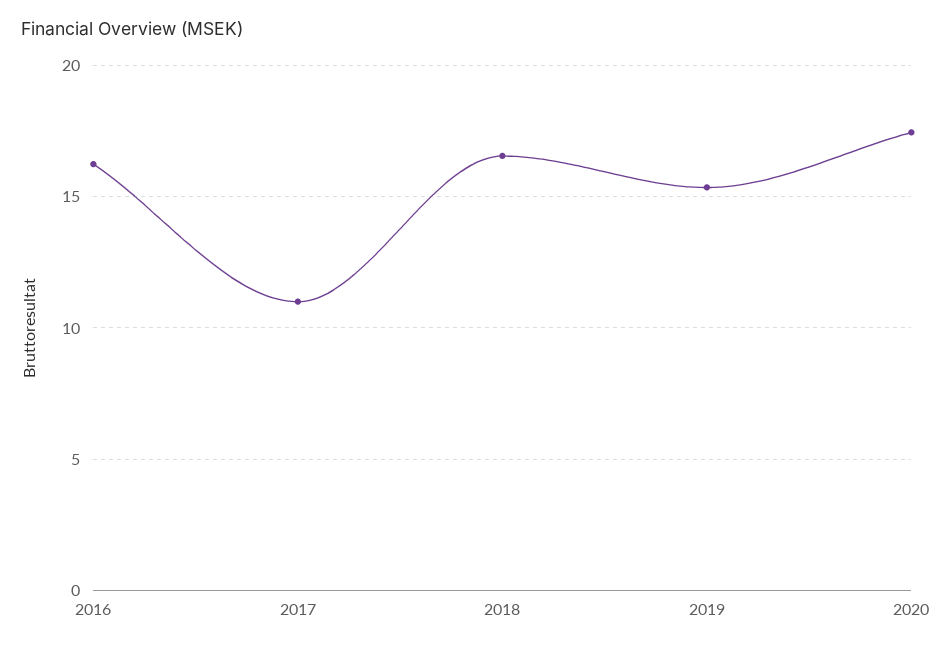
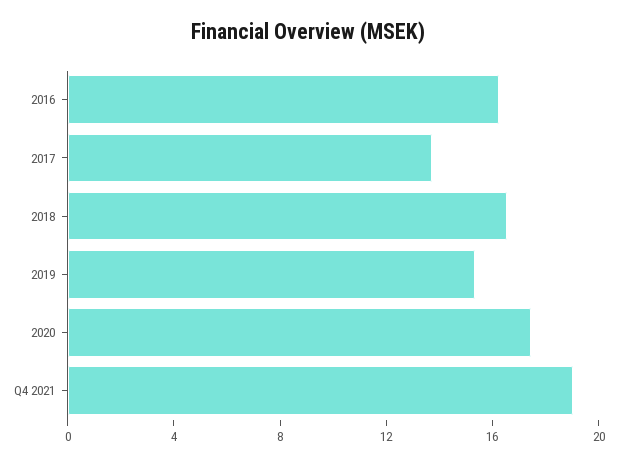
2017: 11 -> 14
Q4 2021: none -> 19

